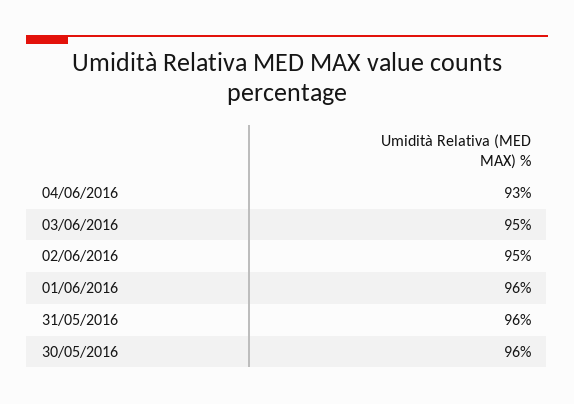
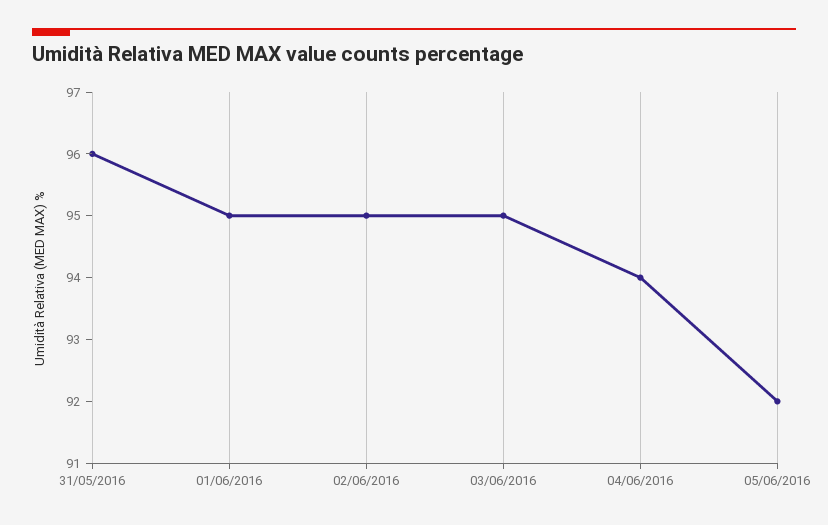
04/06/2016: 93 -> 94
01/06/2016: 96 -> 95
30/05/2016: 96 -> none
05/06/2016: none -> 92

